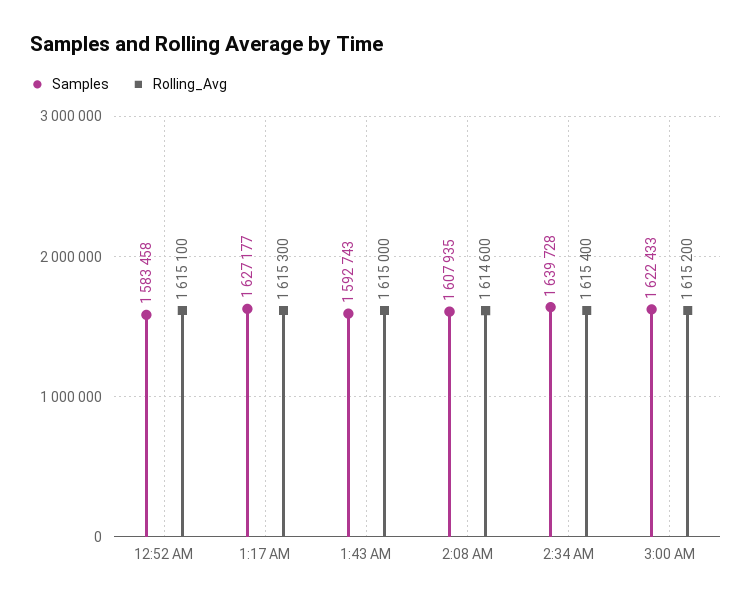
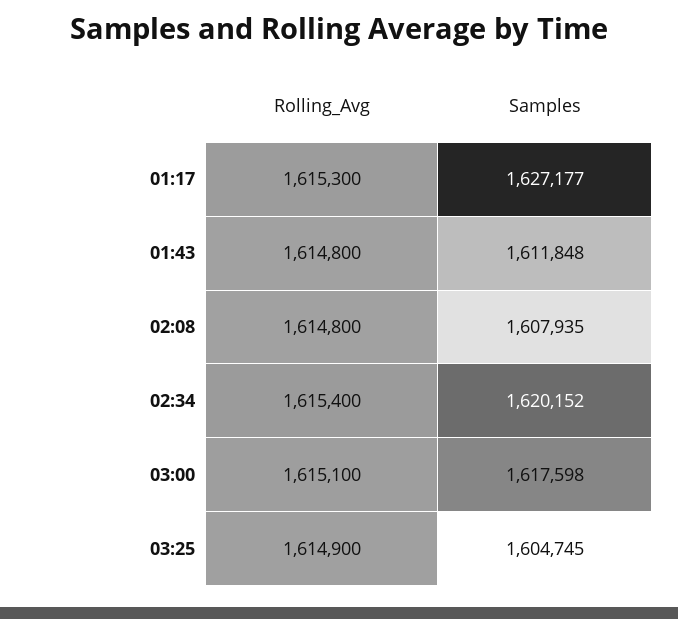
Samples, 12:52 AM: 1583458 -> none
Rolling_Avg, 12:52 AM: 1615100 -> none
Samples, 1:43 AM: 1592743 -> 1611848
Rolling_Avg, 1:43 AM: 1615000 -> 1614800
Rolling_Avg, 2:08 AM: 1614600 -> 1614800
Samples, 2:34 AM: 1639728 -> 1620152
Samples, 3:00 AM: 1622433 -> 1617598
Rolling_Avg, 3:00 AM: 1615200 -> 1615100
Rolling_Avg, 03:25: none -> 1614900
Samples, 03:25: none -> 1604745

